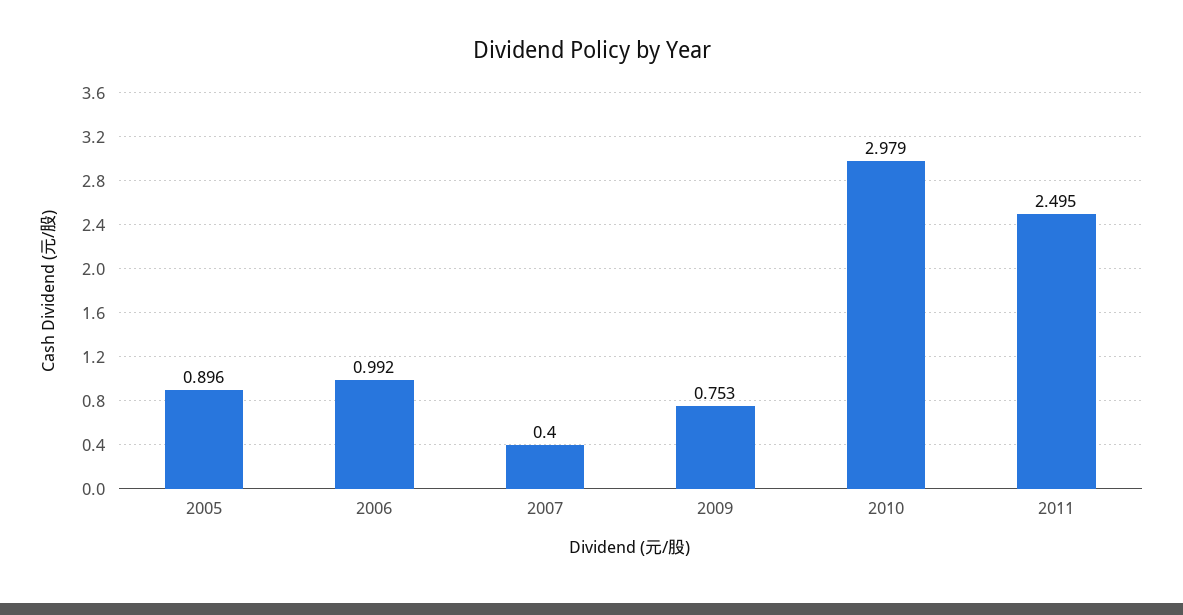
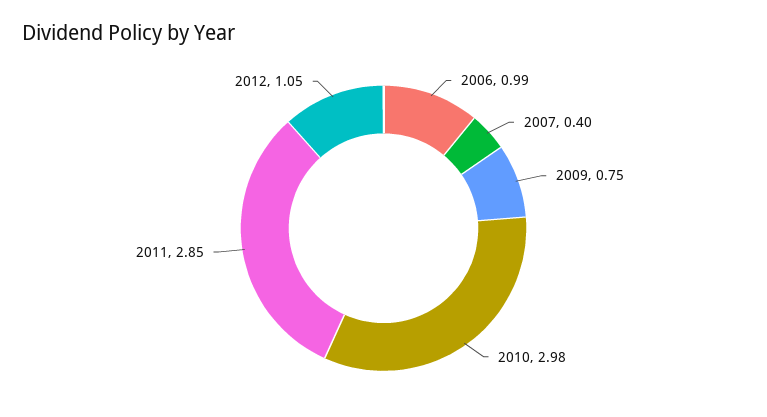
2005: 0.896 -> none
2011: 2.495 -> 2.85
2012: none -> 1.05

